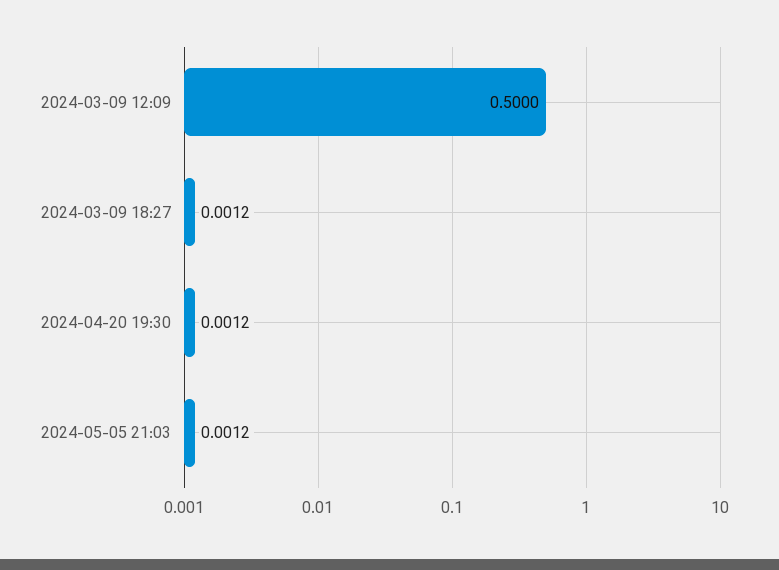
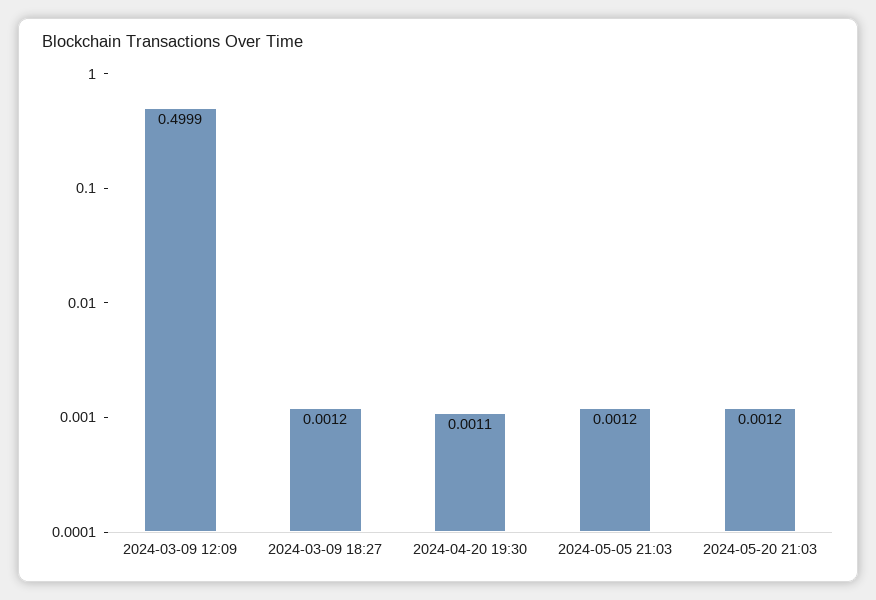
2024-03-09 12:09: 0.5 -> 0.4999
2024-04-20 19:30: 0.0012 -> 0.0011
2024-05-20 21:03: none -> 0.0012

